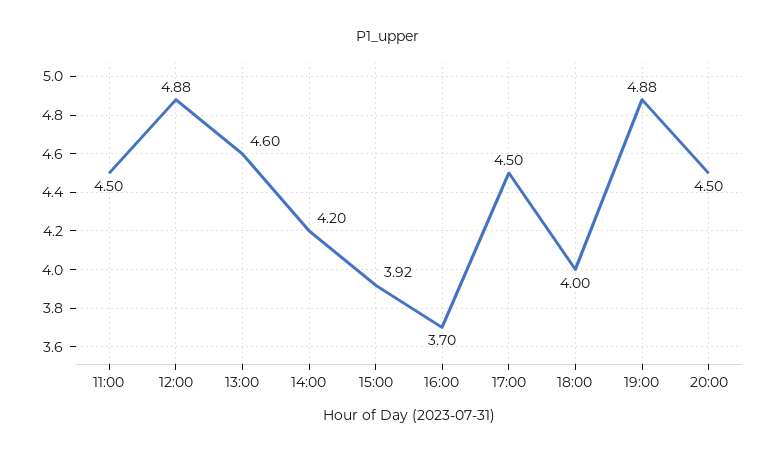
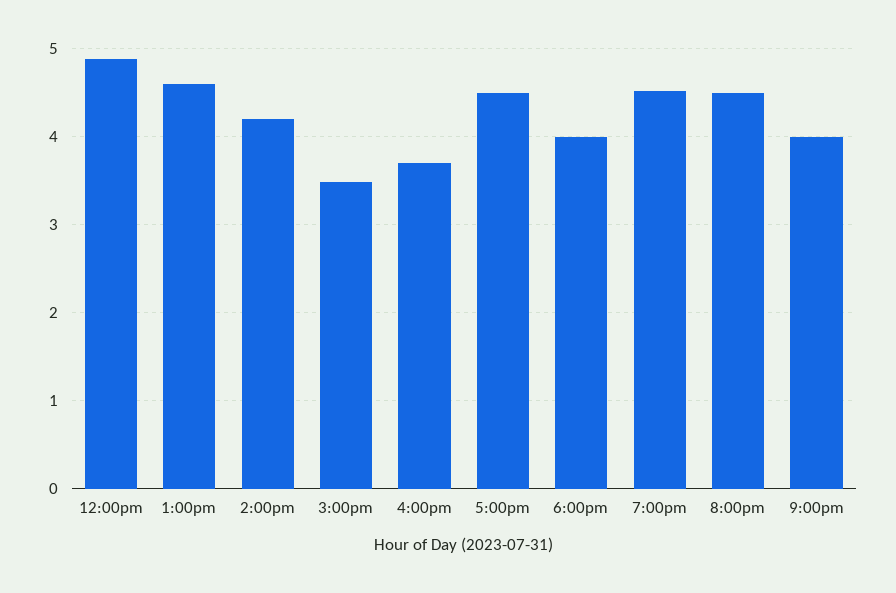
11:00: 4.5 -> none
15:00: 3.92 -> 3.5
19:00: 4.88 -> 4.5
9:00pm: none -> 4

